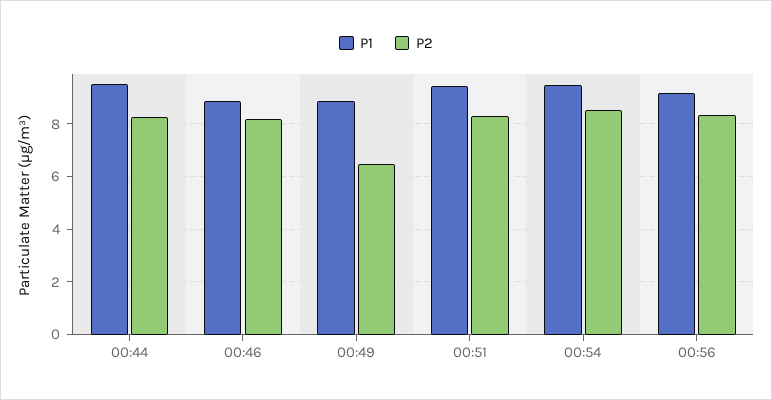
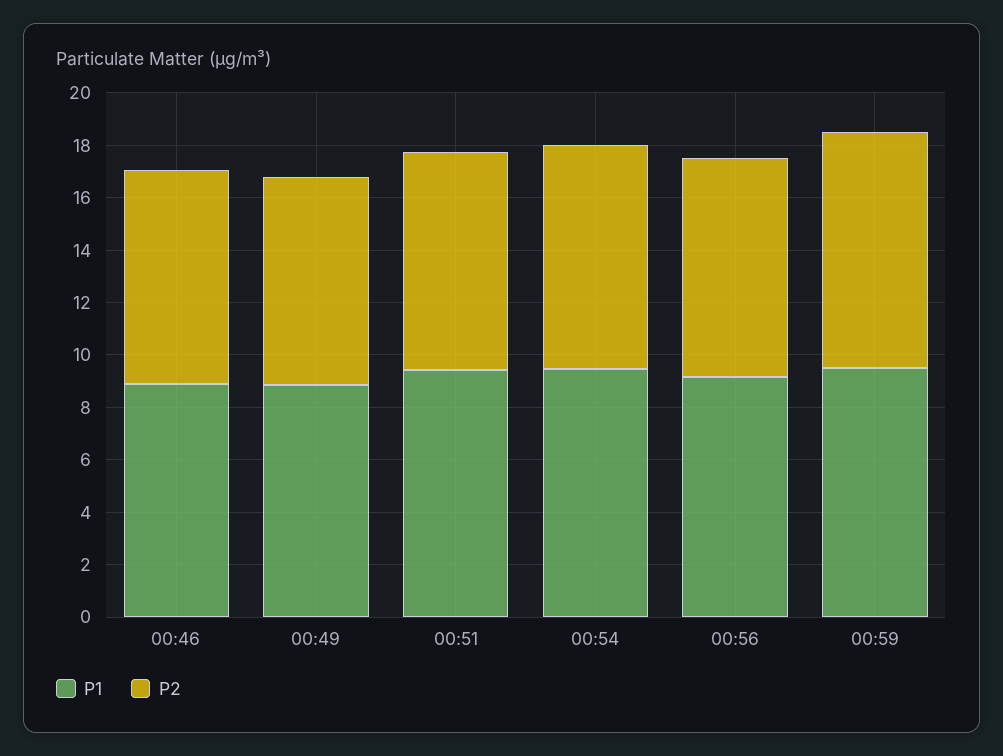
P1, 00:44: 9.5 -> none
P2, 00:44: 8.25 -> none
P2, 00:49: 6.5 -> 8
P1, 00:59: none -> 9.5
P2, 00:59: none -> 9

